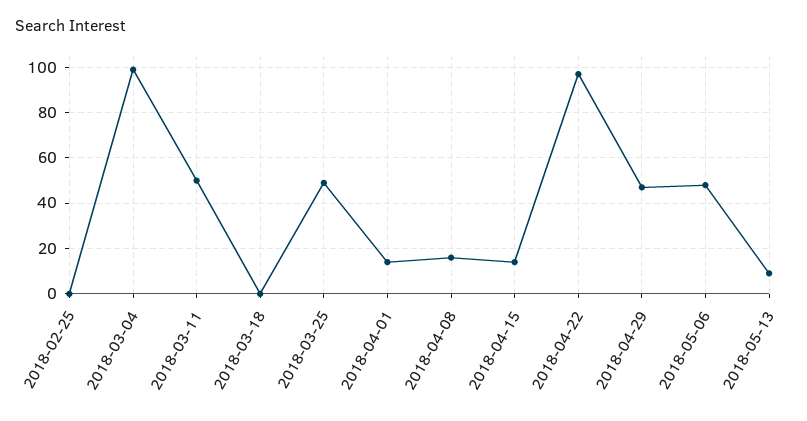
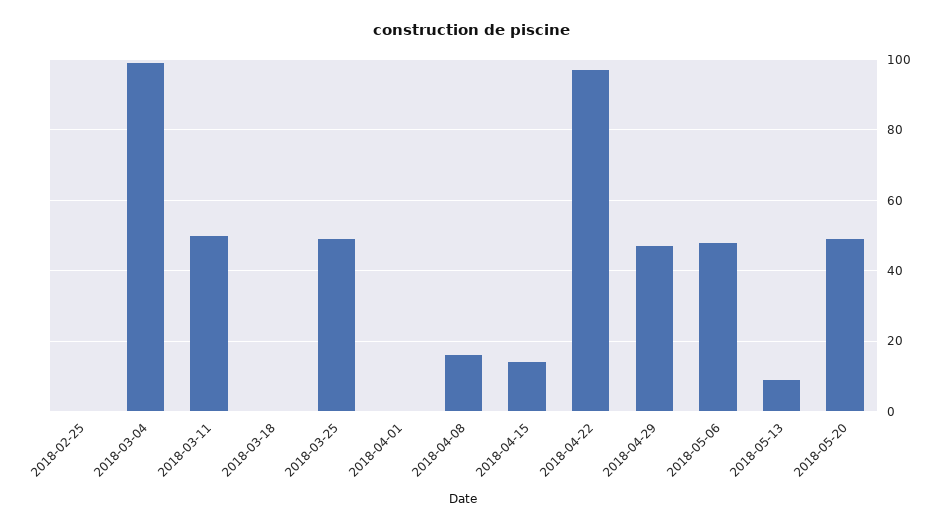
2018-04-01: 15 -> 0
2018-05-20: none -> 50

